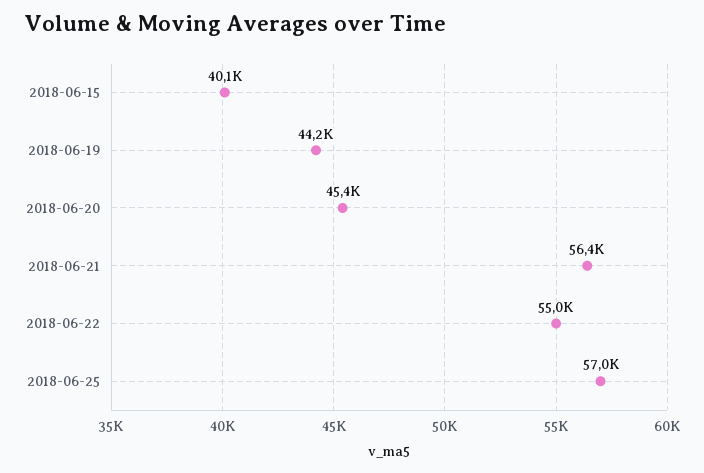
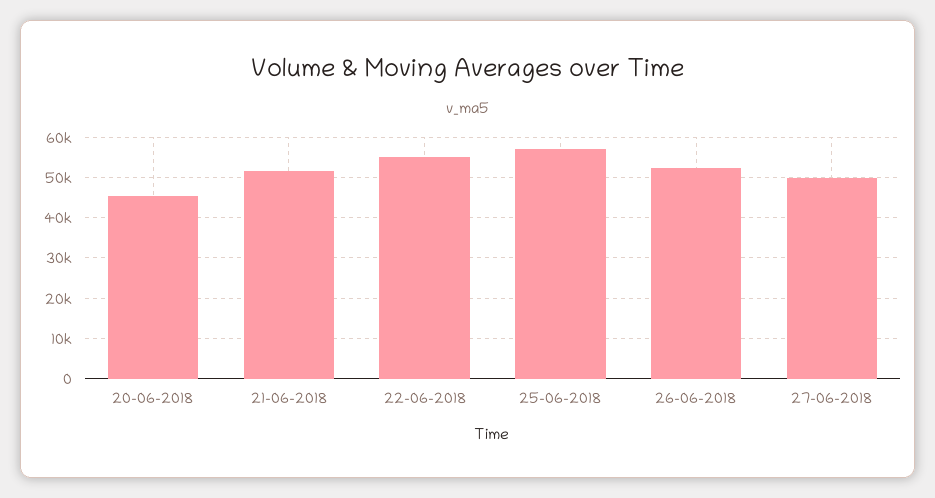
2018-06-15: 40100 -> none
2018-06-19: 44200 -> none
2018-06-21: 56400 -> 52000
26-06-2018: none -> 52000
27-06-2018: none -> 50000

